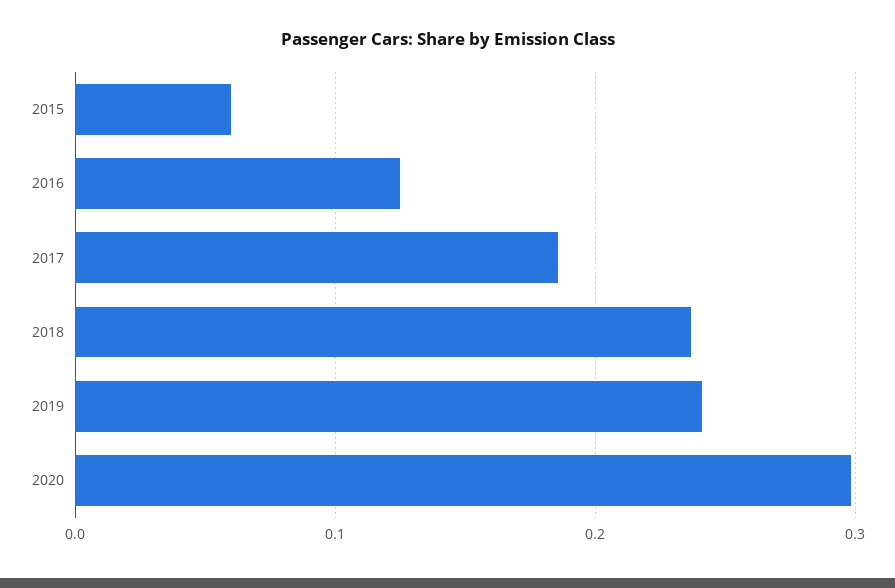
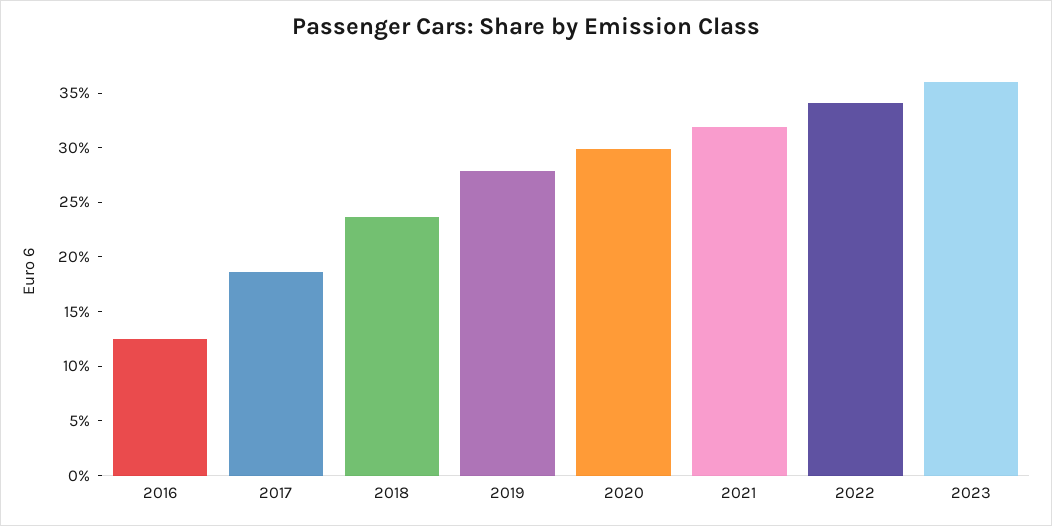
2015: 0.06 -> none
2019: 0.24 -> 0.28
2021: none -> 0.32
2022: none -> 0.34
2023: none -> 0.36

